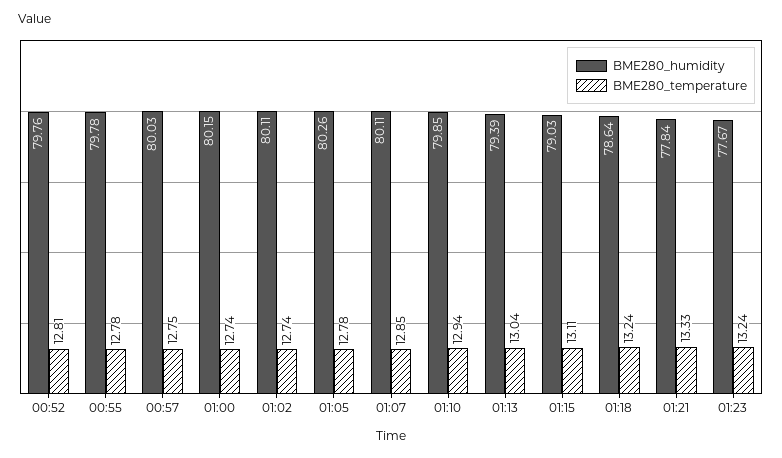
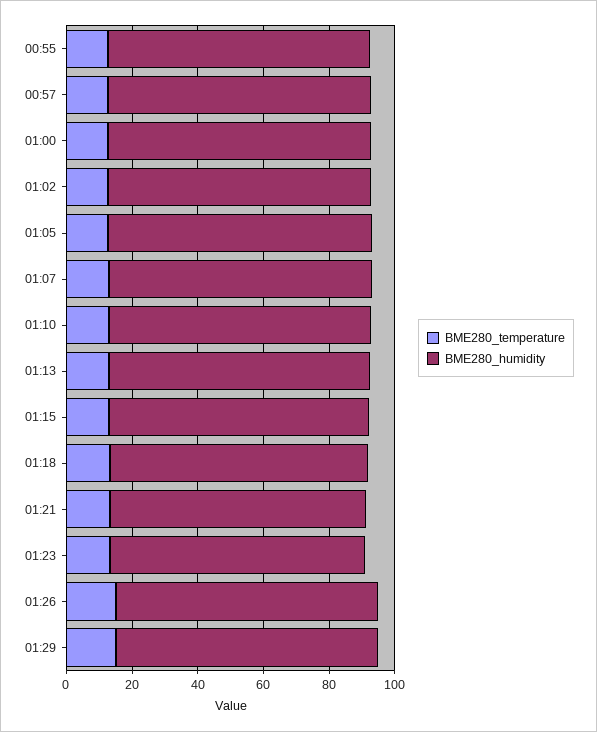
BME280_humidity, 00:52: 79.76 -> none
BME280_temperature, 00:52: 12.81 -> none
BME280_temperature, 01:26: none -> 15
BME280_humidity, 01:26: none -> 80
BME280_temperature, 01:29: none -> 15
BME280_humidity, 01:29: none -> 80

